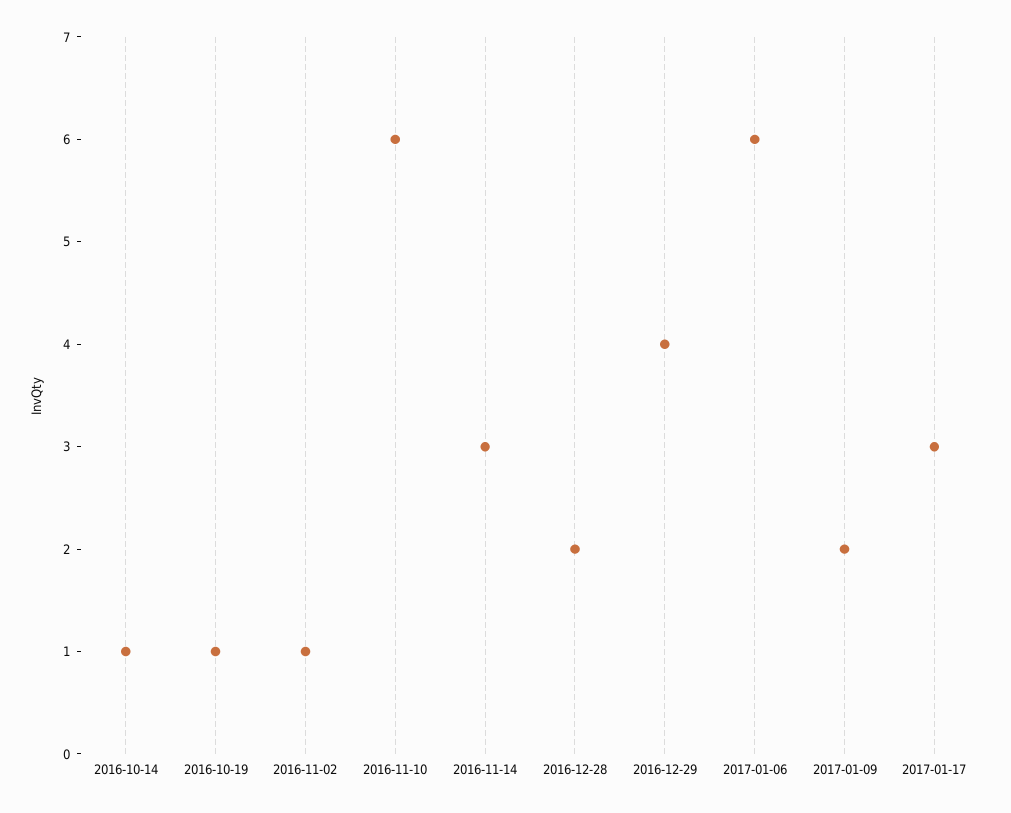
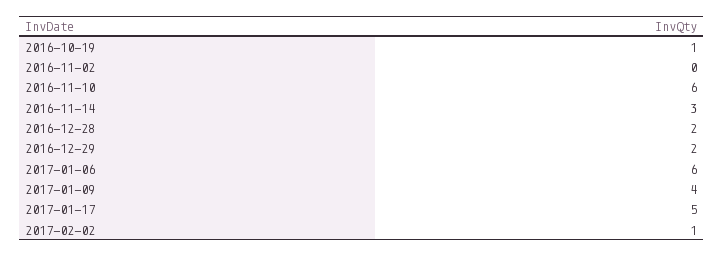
2016-10-14: 1 -> none
2016-11-02: 1 -> 0
2016-12-29: 4 -> 2
2017-01-09: 2 -> 4
2017-01-17: 3 -> 5
2017-02-02: none -> 1

